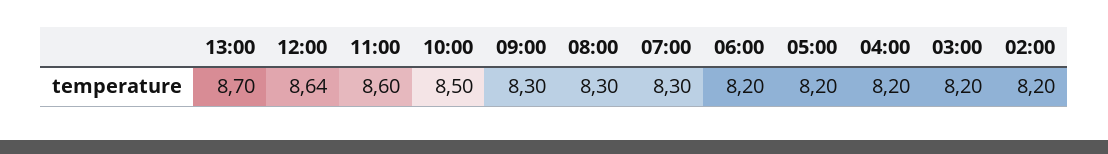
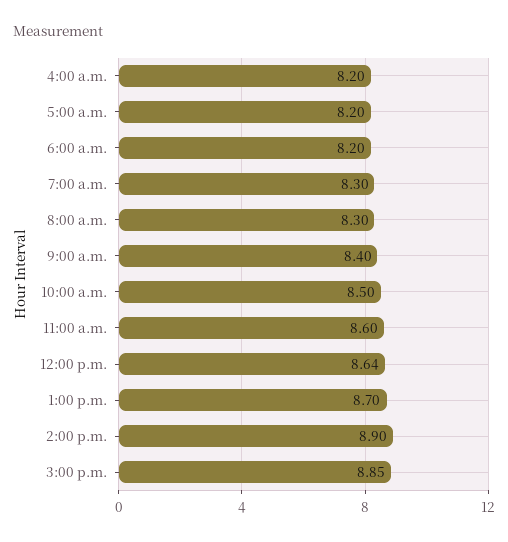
09:00: 8.3 -> 8.4
03:00: 8.2 -> none
02:00: 8.2 -> none
2:00 p.m.: none -> 8.9
3:00 p.m.: none -> 8.85

